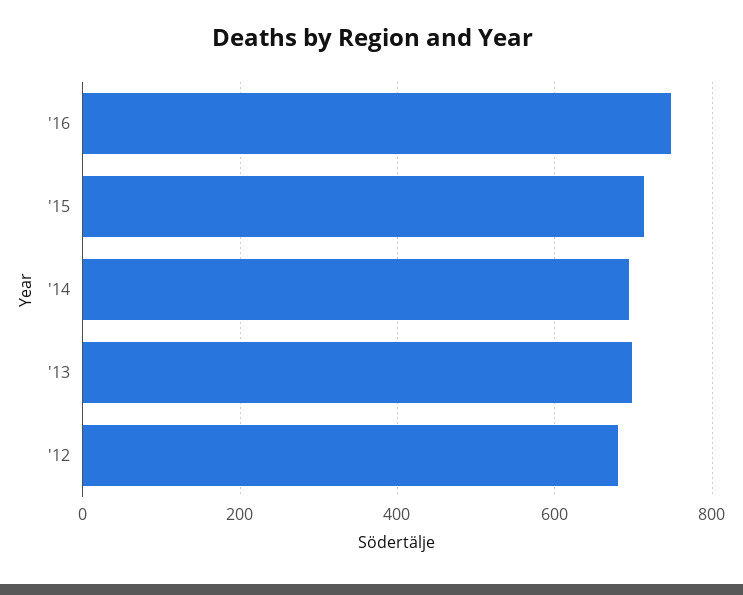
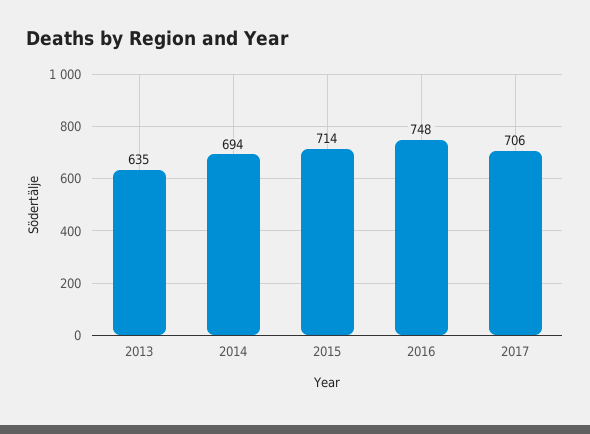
'13: 700 -> 635
'12: 680 -> none
2017: none -> 706

